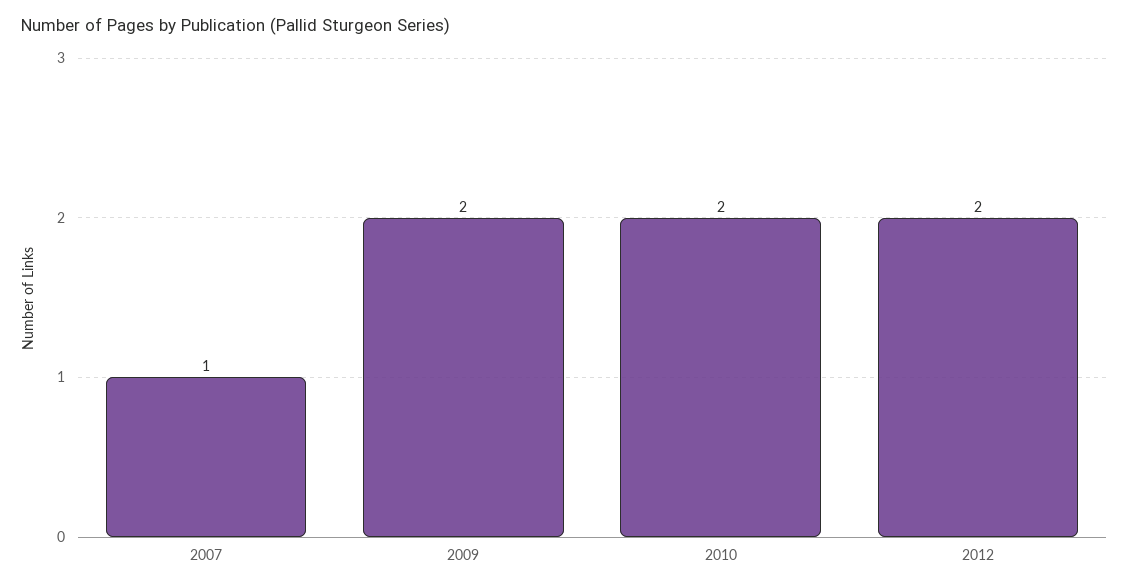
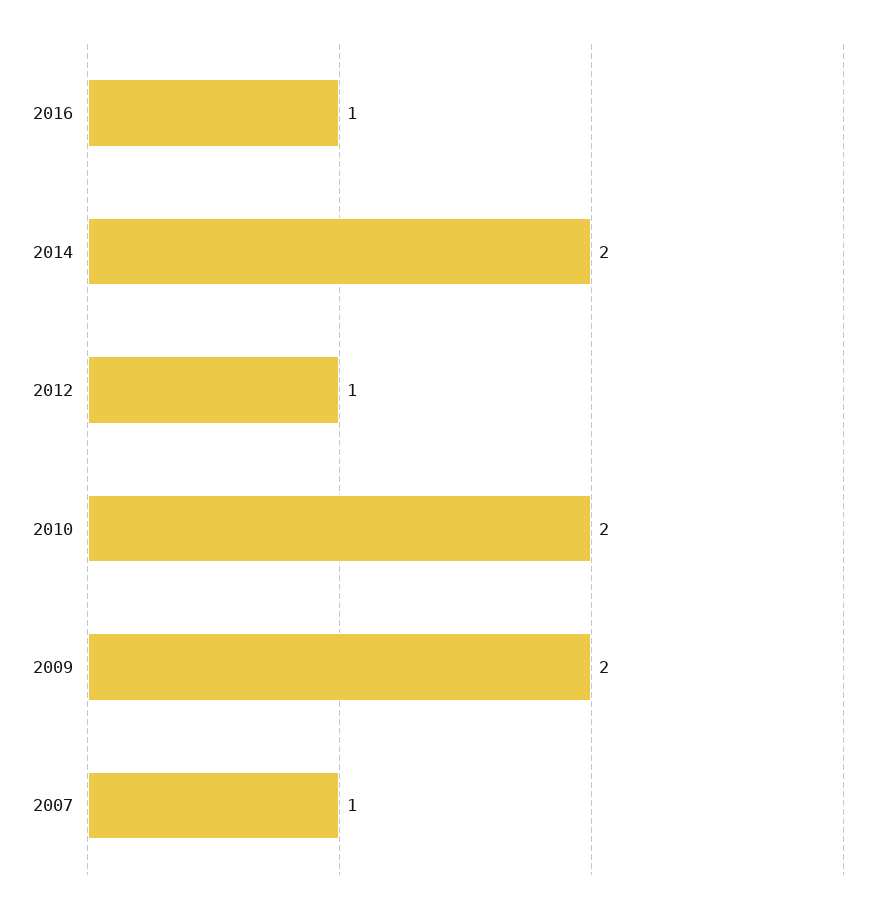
2012: 2 -> 1
2016: none -> 1
2014: none -> 2

